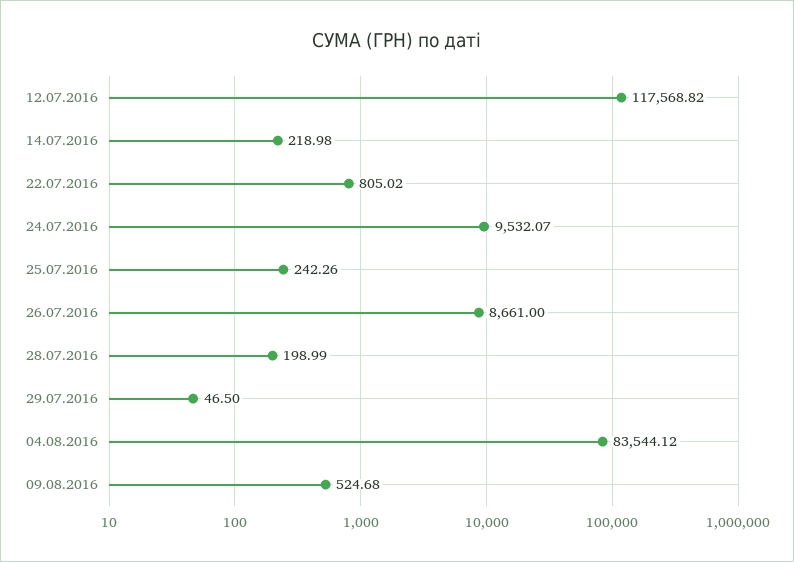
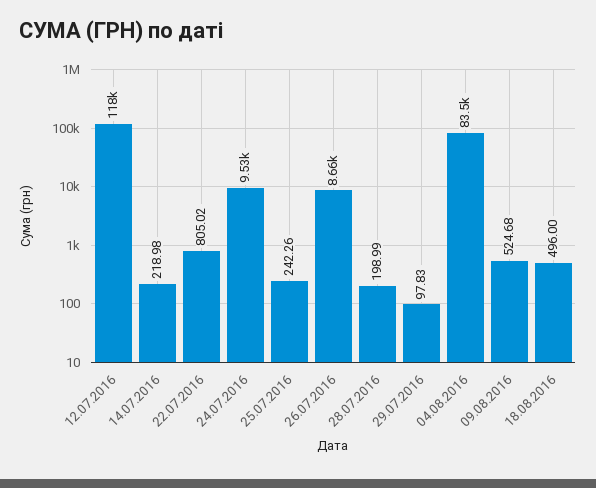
29.07.2016: 46.5 -> 97.83
18.08.2016: none -> 496

